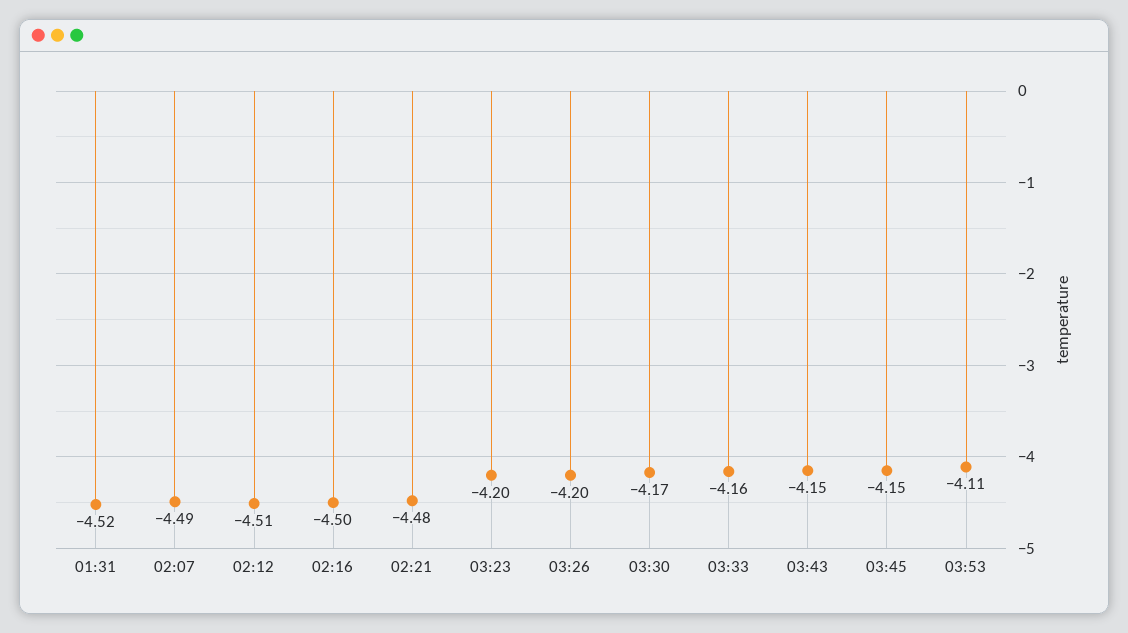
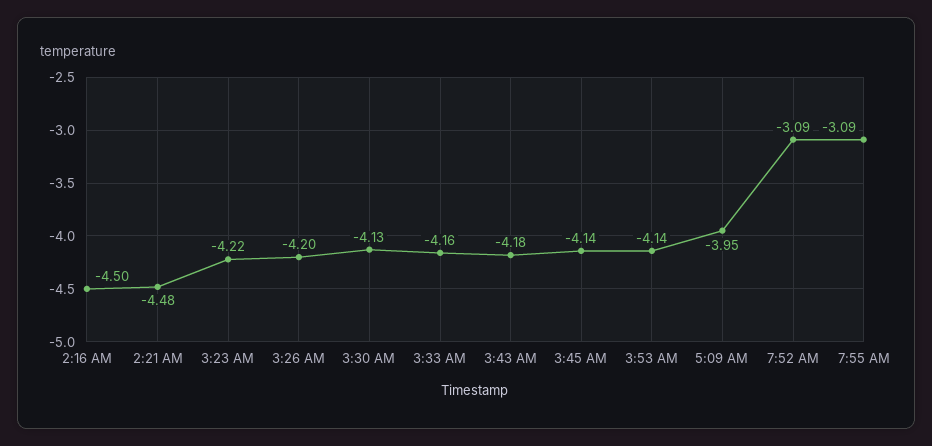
01:31: -4.52 -> none
02:07: -4.49 -> none
02:12: -4.51 -> none
03:23: -4.2 -> -4.22
03:30: -4.17 -> -4.13
03:43: -4.15 -> -4.18
03:45: -4.15 -> -4.14
03:53: -4.11 -> -4.14
5:09 AM: none -> -3.95
7:52 AM: none -> -3.09
7:55 AM: none -> -3.09

